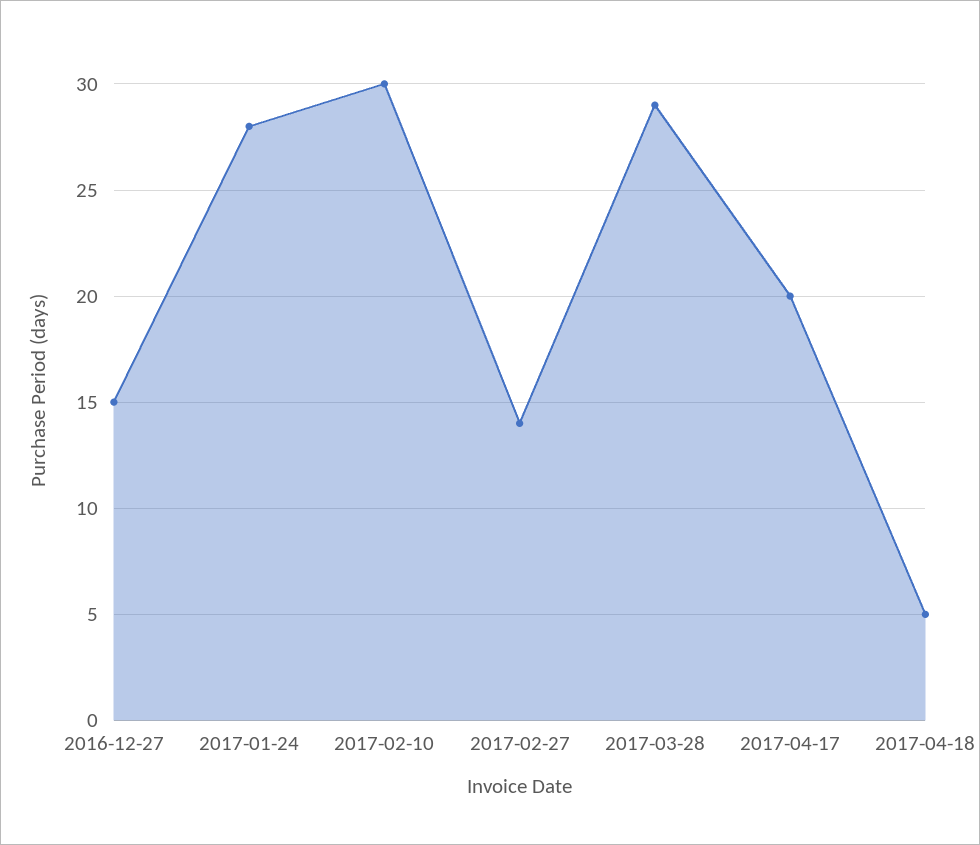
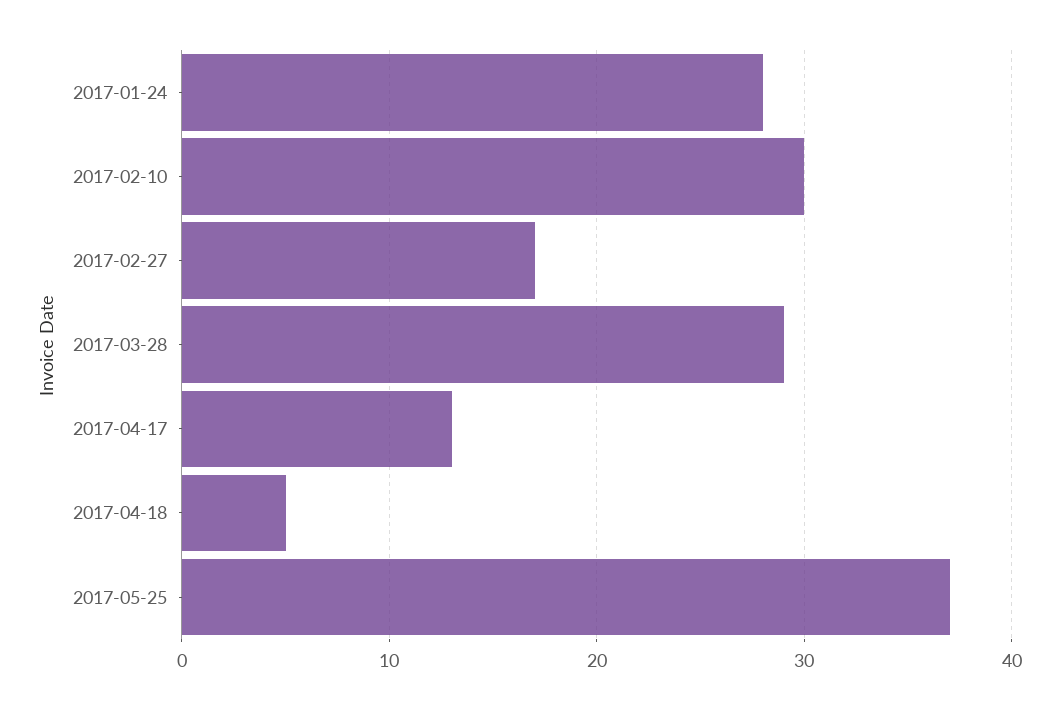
2016-12-27: 15 -> none
2017-02-27: 14 -> 17
2017-04-17: 20 -> 13
2017-05-25: none -> 37

